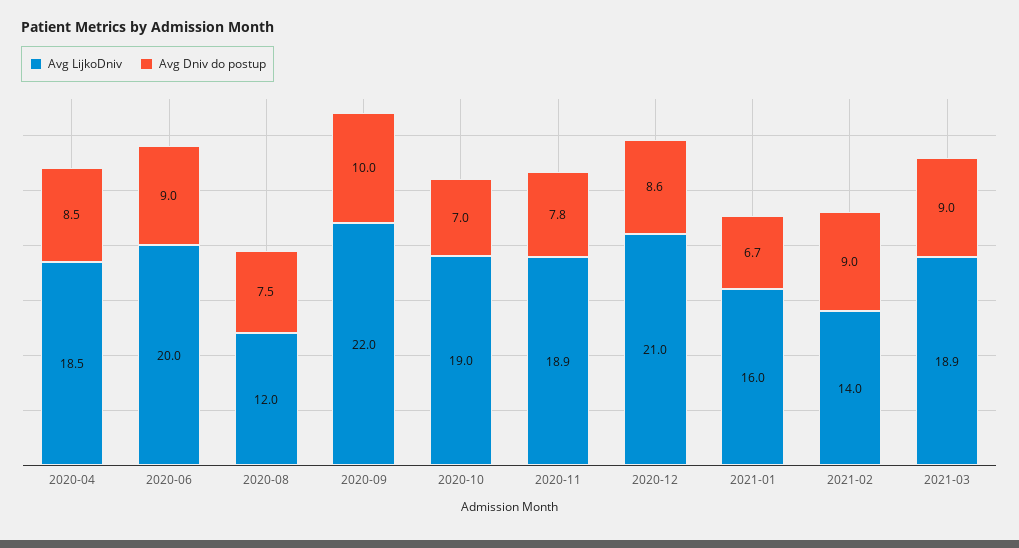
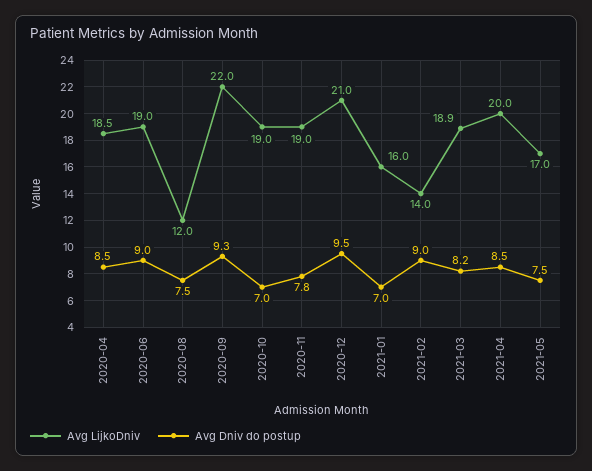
Avg LijkoDniv, 2020-06: 20 -> 19
Avg Dniv do postup, 2020-09: 10 -> 9.3
Avg LijkoDniv, 2020-11: 18.9 -> 19
Avg Dniv do postup, 2020-12: 8.6 -> 9.5
Avg Dniv do postup, 2021-01: 6.7 -> 7
Avg Dniv do postup, 2021-03: 9 -> 8.2
Avg LijkoDniv, 2021-04: none -> 20
Avg Dniv do postup, 2021-04: none -> 8.5
Avg LijkoDniv, 2021-05: none -> 17
Avg Dniv do postup, 2021-05: none -> 7.5

